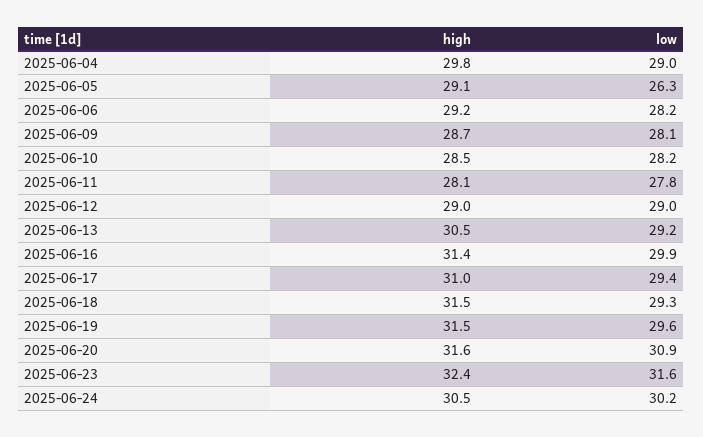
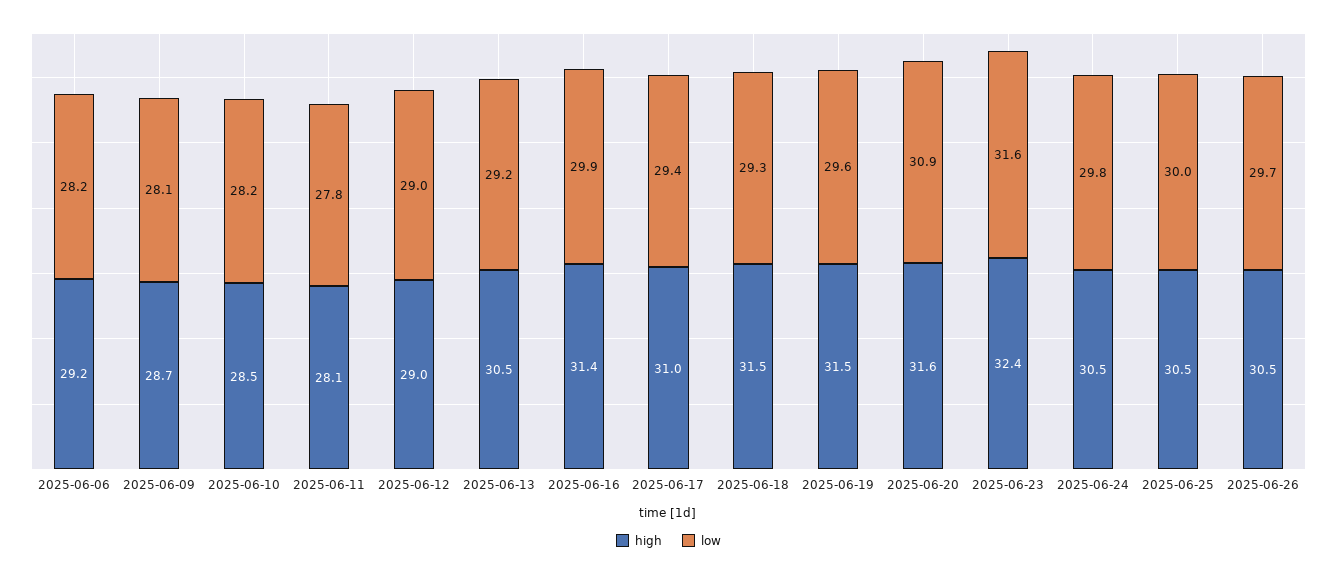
high, 2025-06-04: 29.8 -> none
low, 2025-06-04: 29 -> none
high, 2025-06-05: 29.1 -> none
low, 2025-06-05: 26.3 -> none
low, 2025-06-24: 30.2 -> 29.8
high, 2025-06-25: none -> 30.5
low, 2025-06-25: none -> 30
high, 2025-06-26: none -> 30.5
low, 2025-06-26: none -> 29.7

